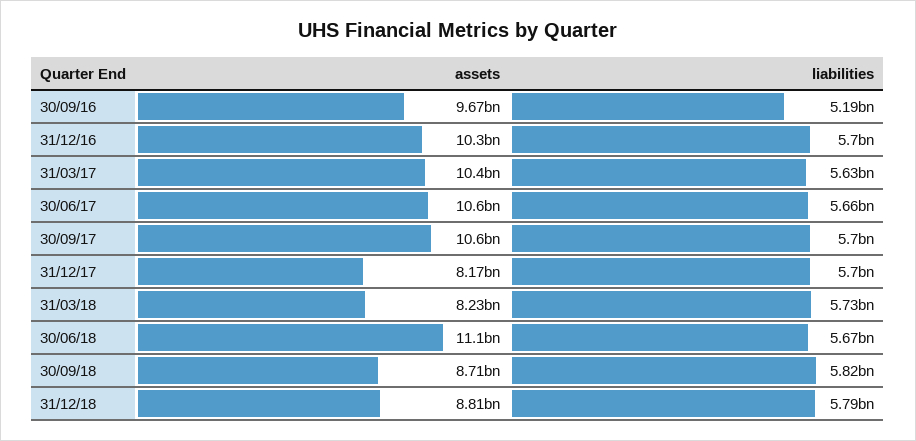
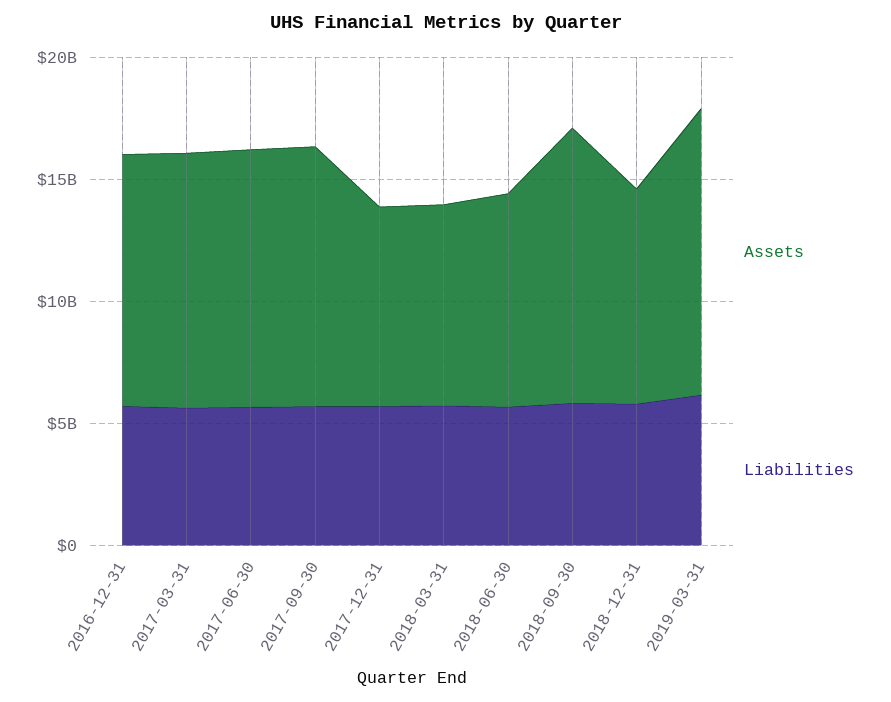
assets, 30/09/16: 9670000000 -> none
liabilities, 30/09/16: 5190000000 -> none
assets, 30/06/18: 11100000000 -> 9000000000
assets, 30/09/18: 8710000000 -> 11000000000
assets, 2019-03-31: none -> 12000000000
liabilities, 2019-03-31: none -> 6000000000

